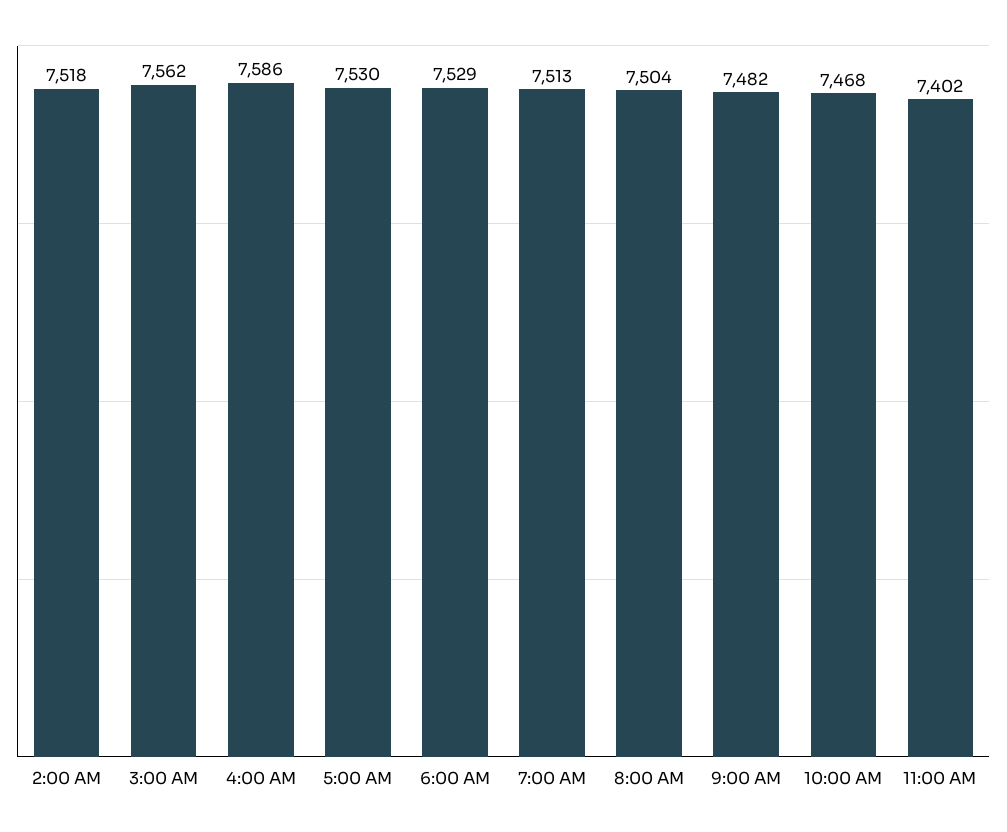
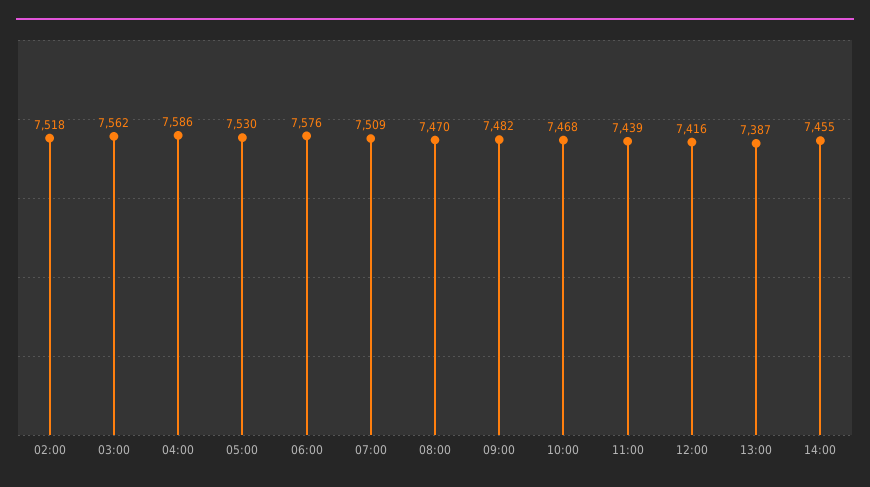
6:00 AM: 7529 -> 7576
7:00 AM: 7513 -> 7509
8:00 AM: 7504 -> 7470
11:00 AM: 7402 -> 7439
12:00: none -> 7416
13:00: none -> 7387
14:00: none -> 7455

